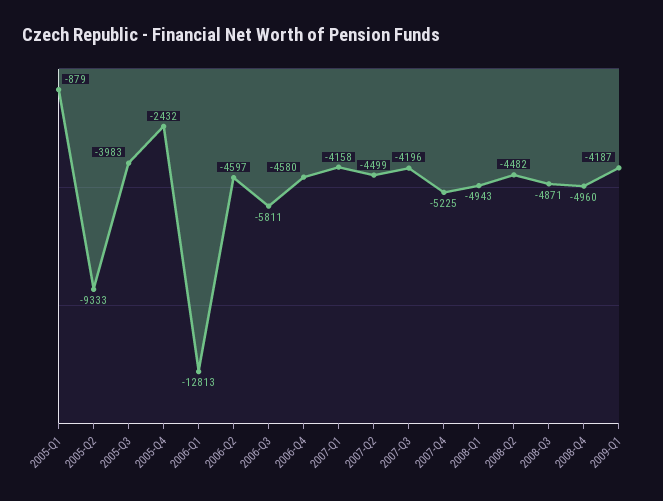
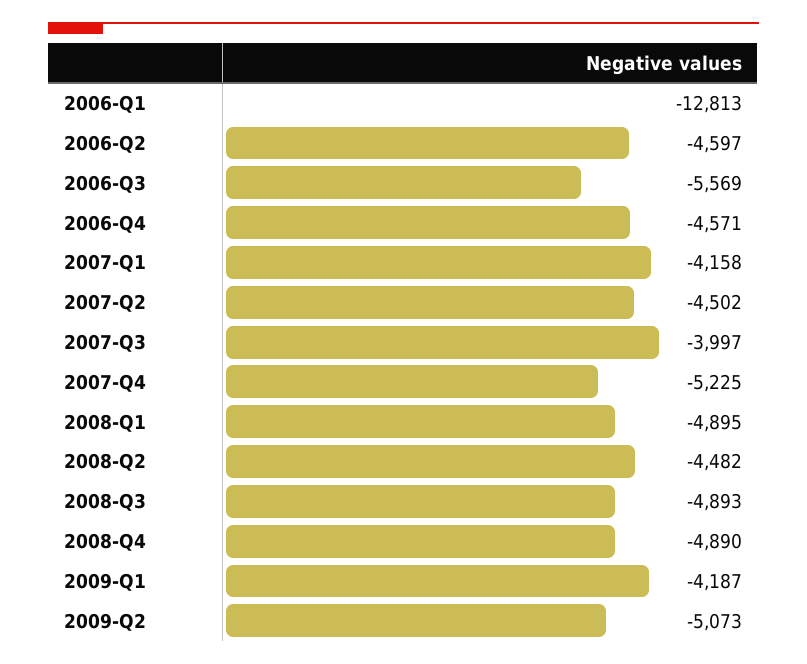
2005-Q1: -879 -> none
2005-Q2: -9333 -> none
2005-Q3: -3983 -> none
2005-Q4: -2432 -> none
2006-Q3: -5811 -> -5569
2006-Q4: -4580 -> -4571
2007-Q2: -4499 -> -4502
2007-Q3: -4196 -> -3997
2008-Q1: -4943 -> -4895
2008-Q3: -4871 -> -4893
2008-Q4: -4960 -> -4890
2009-Q2: none -> -5073

